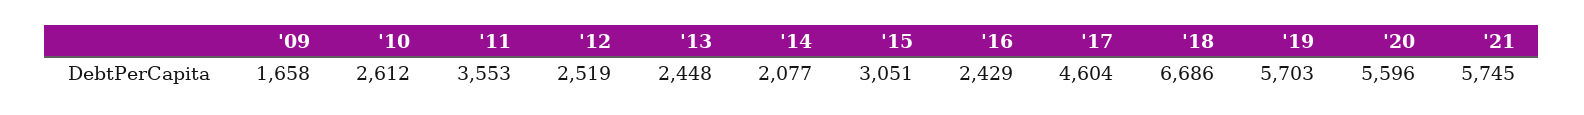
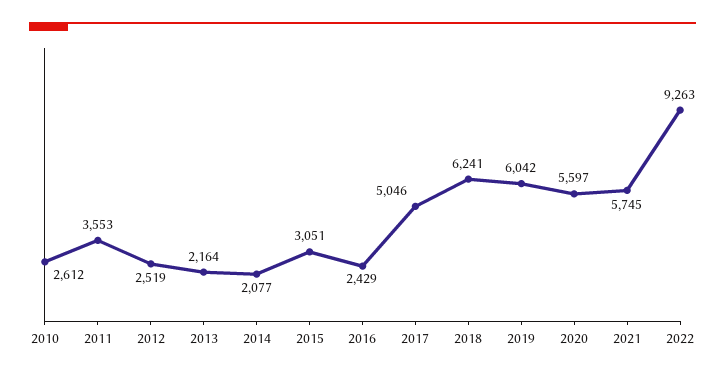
'09: 1658 -> none
'13: 2448 -> 2164
'17: 4604 -> 5046
'18: 6686 -> 6241
'19: 5703 -> 6042
'20: 5596 -> 5597
2022: none -> 9263

